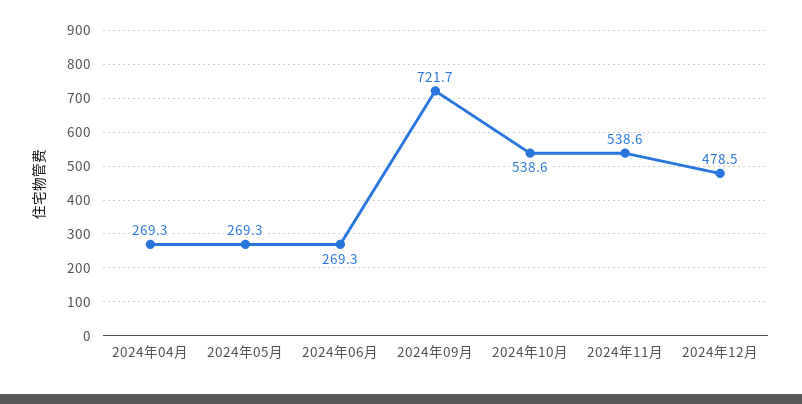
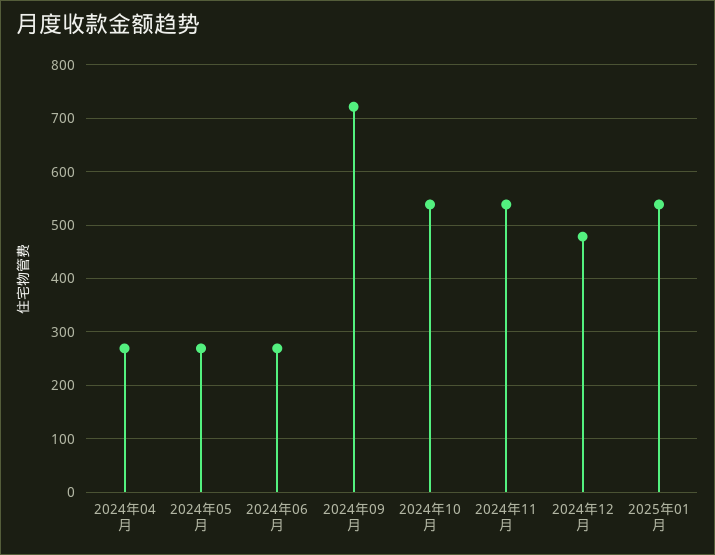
2025年01月: none -> 540

